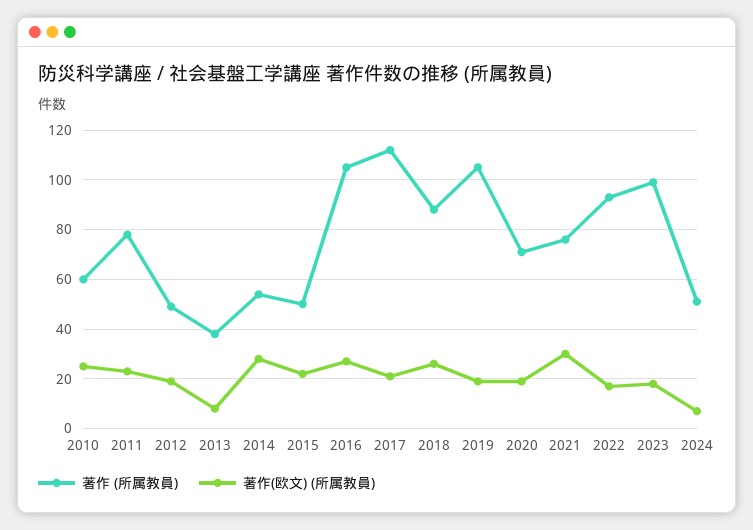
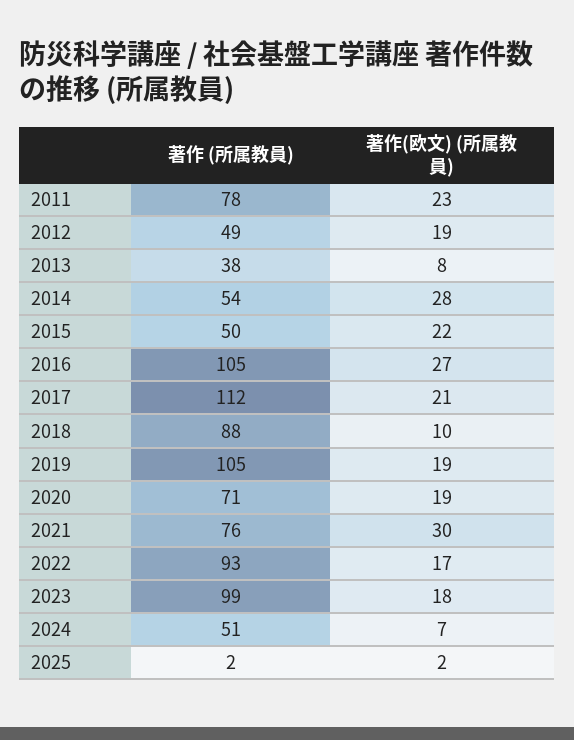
著作 (所属教員), 2010: 60 -> none
著作(欧文) (所属教員), 2010: 25 -> none
著作(欧文) (所属教員), 2018: 25 -> 10
著作 (所属教員), 2025: none -> 2
著作(欧文) (所属教員), 2025: none -> 2

